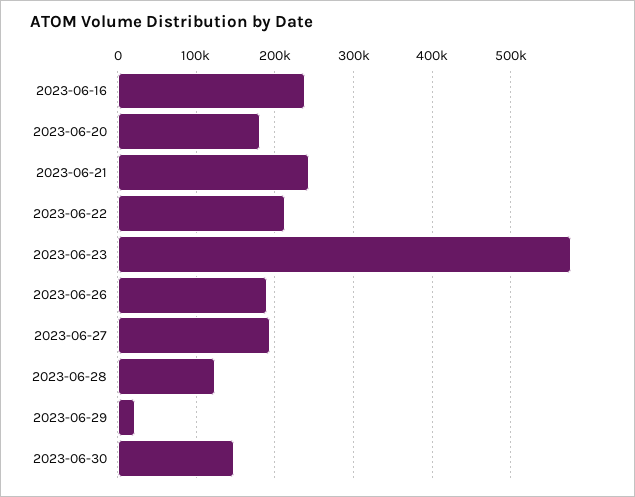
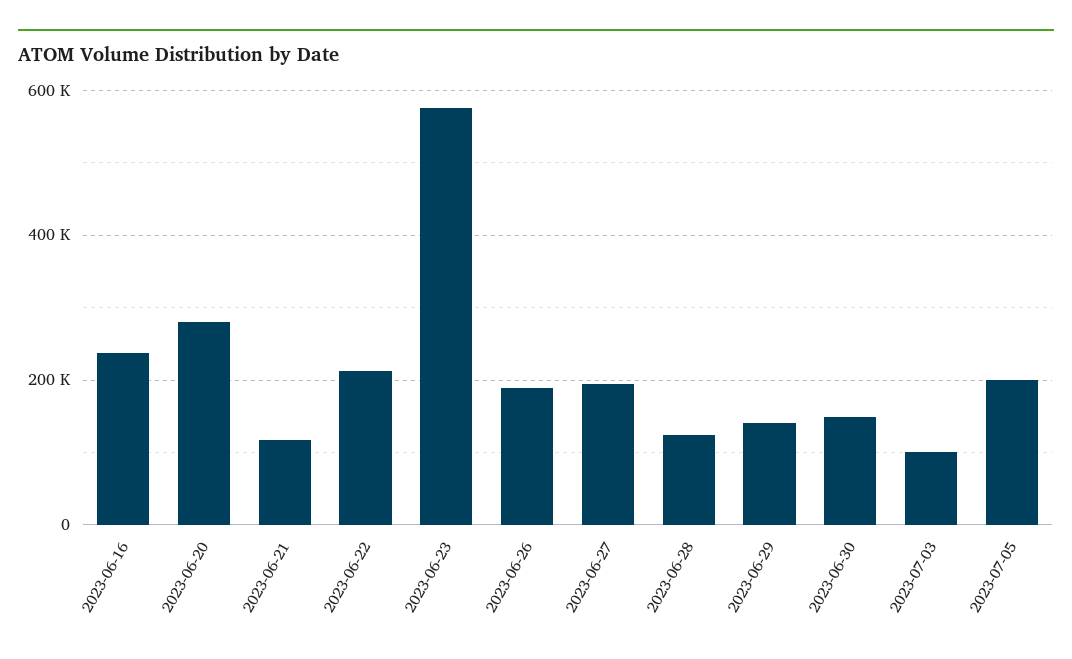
2023-06-20: 180000 -> 280000
2023-06-21: 240000 -> 120000
2023-06-29: 20000 -> 140000
2023-07-03: none -> 100000
2023-07-05: none -> 200000

